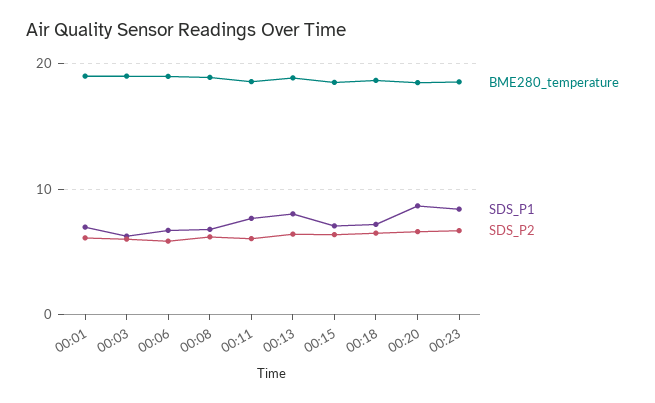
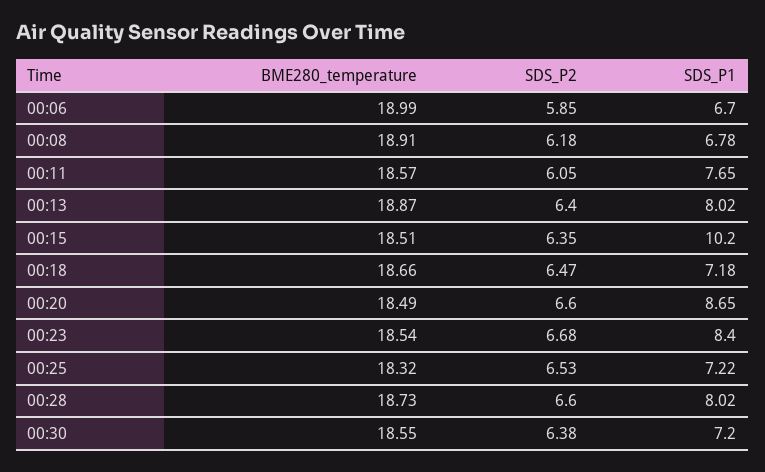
BME280_temperature, 00:01: 19 -> none
SDS_P1, 00:01: 7 -> none
SDS_P2, 00:01: 6 -> none
BME280_temperature, 00:03: 19 -> none
SDS_P1, 00:03: 6 -> none
SDS_P2, 00:03: 6 -> none
SDS_P1, 00:15: 7 -> 10.2
BME280_temperature, 00:25: none -> 18.32
SDS_P2, 00:25: none -> 6.53
SDS_P1, 00:25: none -> 7.22
BME280_temperature, 00:28: none -> 18.73
SDS_P2, 00:28: none -> 6.6
SDS_P1, 00:28: none -> 8.02
BME280_temperature, 00:30: none -> 18.55
SDS_P2, 00:30: none -> 6.38
SDS_P1, 00:30: none -> 7.2

